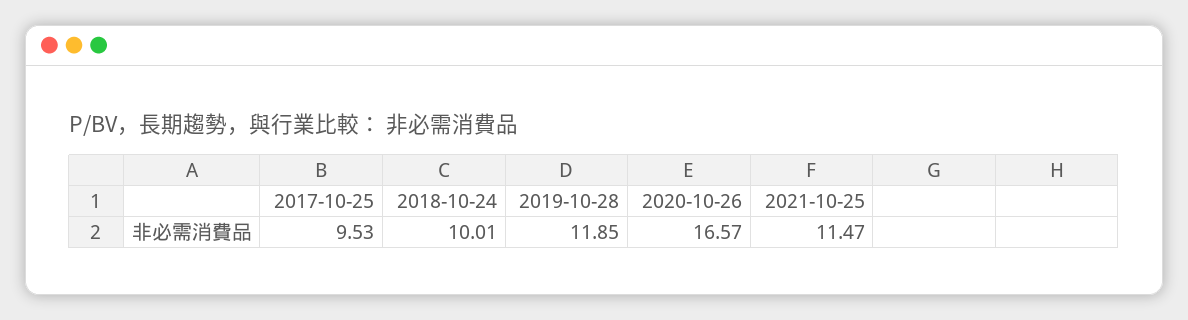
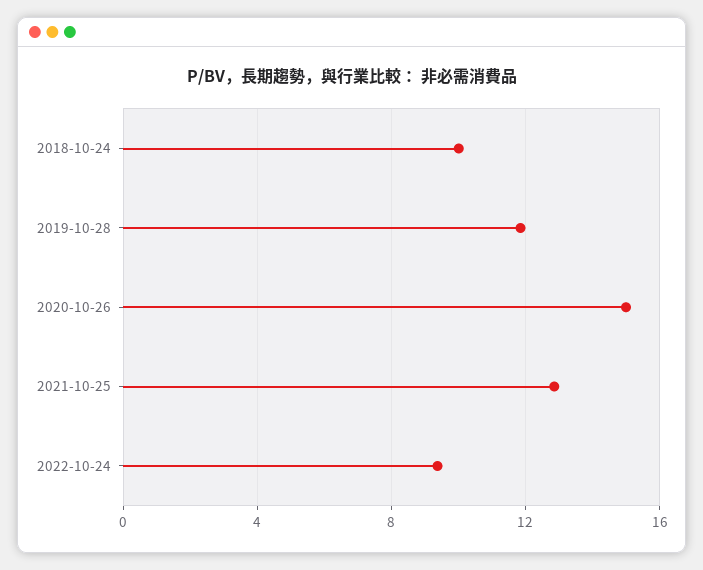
2017-10-25: 9.53 -> none
2020-10-26: 16.57 -> 15
2021-10-25: 11.47 -> 13
2022-10-24: none -> 9.5

